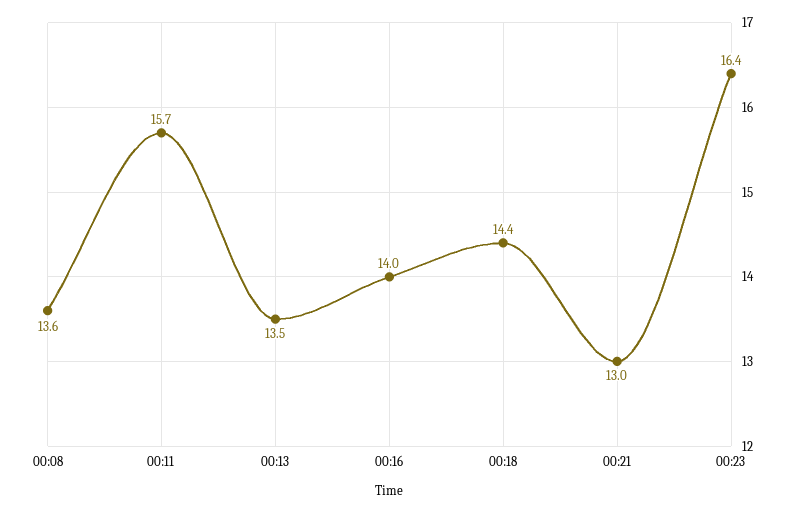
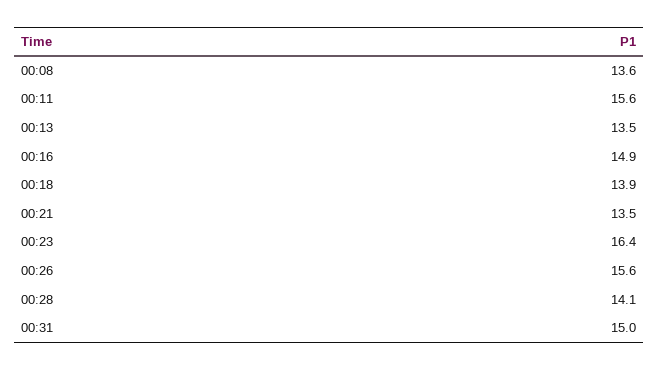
00:11: 15.7 -> 15.6
00:16: 14 -> 14.9
00:18: 14.4 -> 13.9
00:21: 13 -> 13.5
00:26: none -> 15.6
00:28: none -> 14.1
00:31: none -> 15

